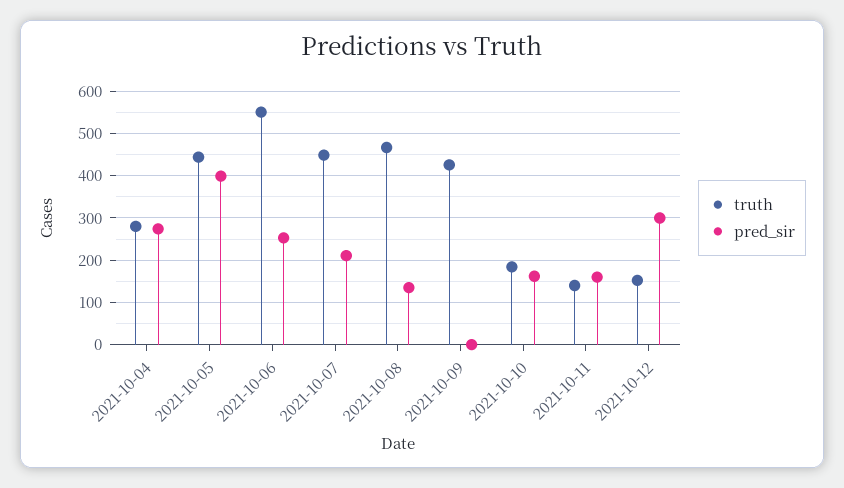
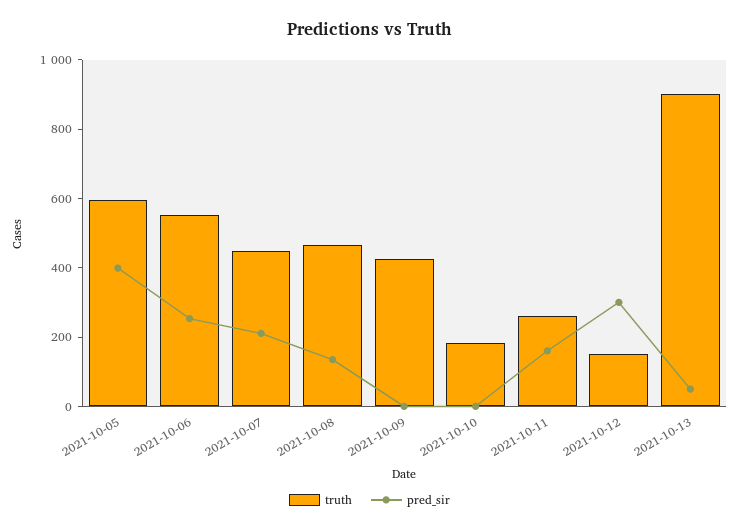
truth, 2021-10-04: 280 -> none
pred_sir, 2021-10-04: 280 -> none
truth, 2021-10-05: 440 -> 600
pred_sir, 2021-10-10: 160 -> 0
truth, 2021-10-11: 140 -> 250
truth, 2021-10-13: none -> 900
pred_sir, 2021-10-13: none -> 50

